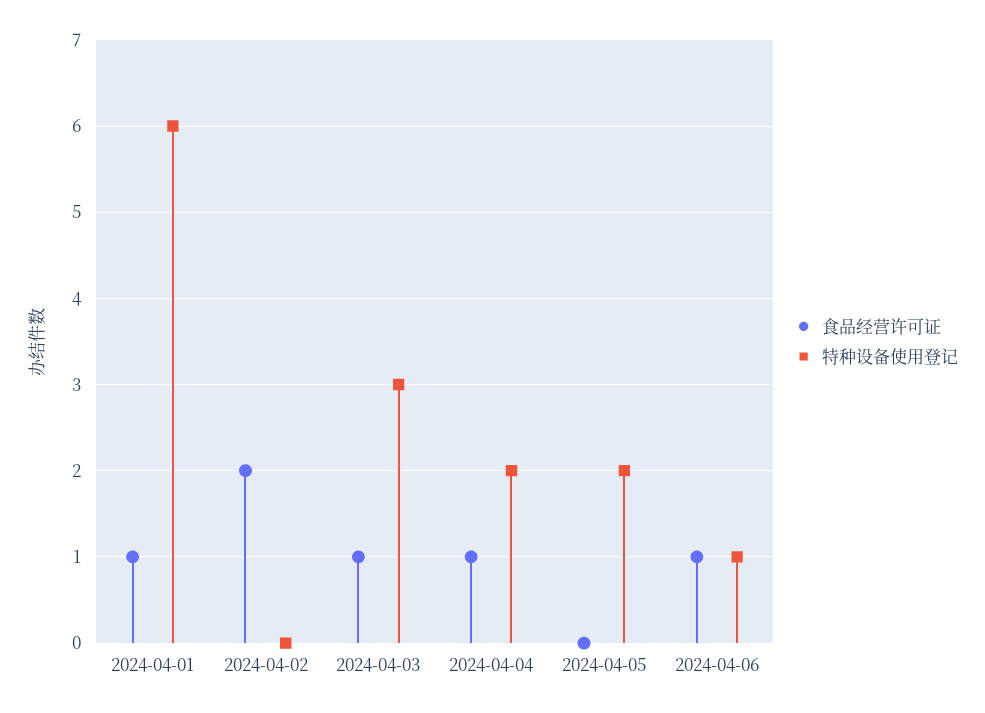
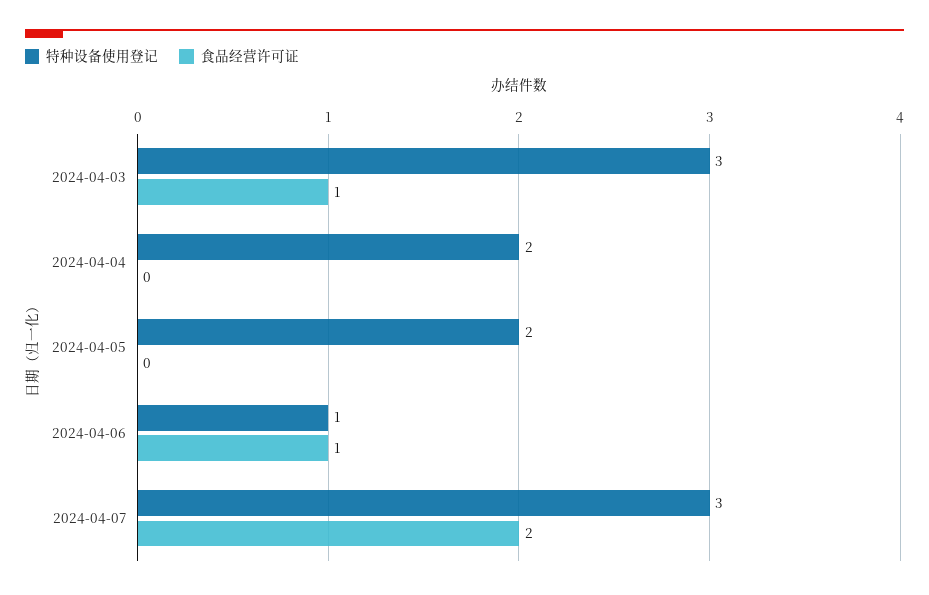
食品经营许可证, 2024-04-01: 1 -> none
特种设备使用登记, 2024-04-01: 6 -> none
食品经营许可证, 2024-04-02: 2 -> none
特种设备使用登记, 2024-04-02: 0 -> none
食品经营许可证, 2024-04-04: 1 -> 0
特种设备使用登记, 2024-04-07: none -> 3
食品经营许可证, 2024-04-07: none -> 2

